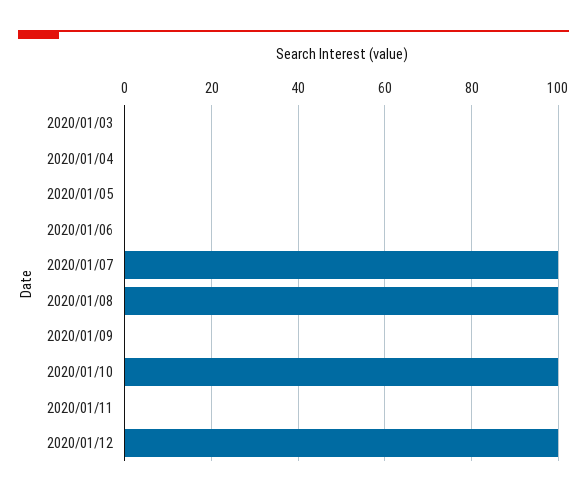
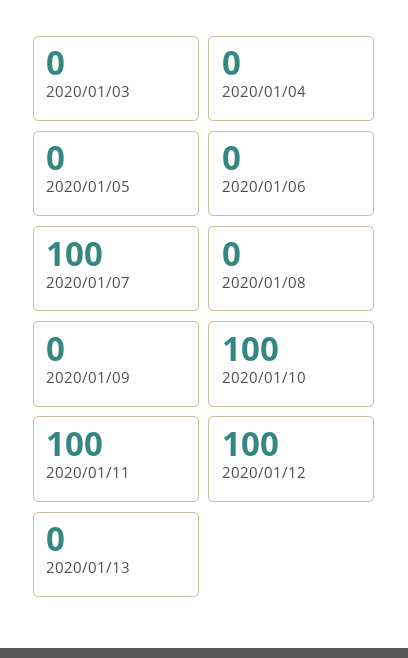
2020/01/08: 100 -> 0
2020/01/11: 0 -> 100
2020/01/13: none -> 0

